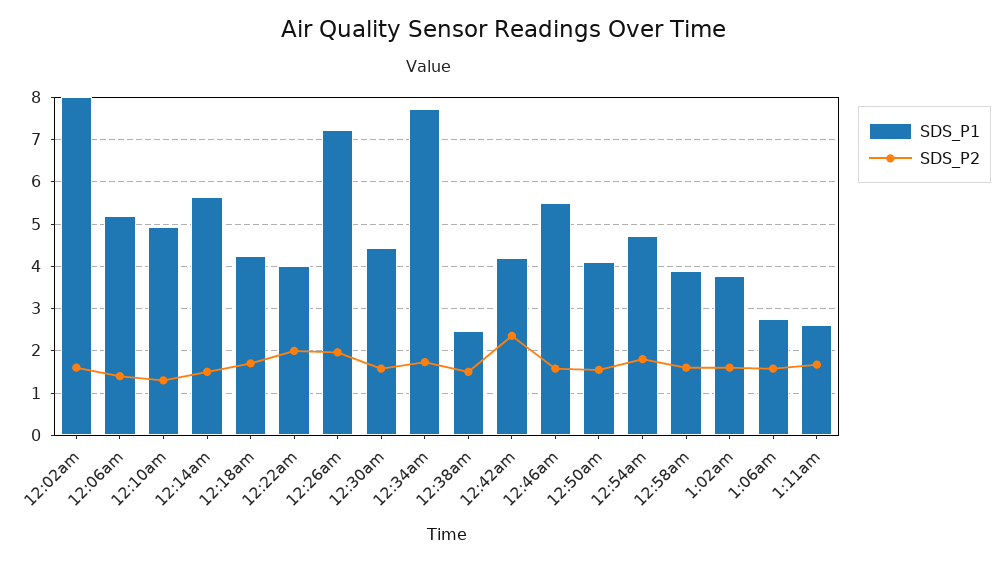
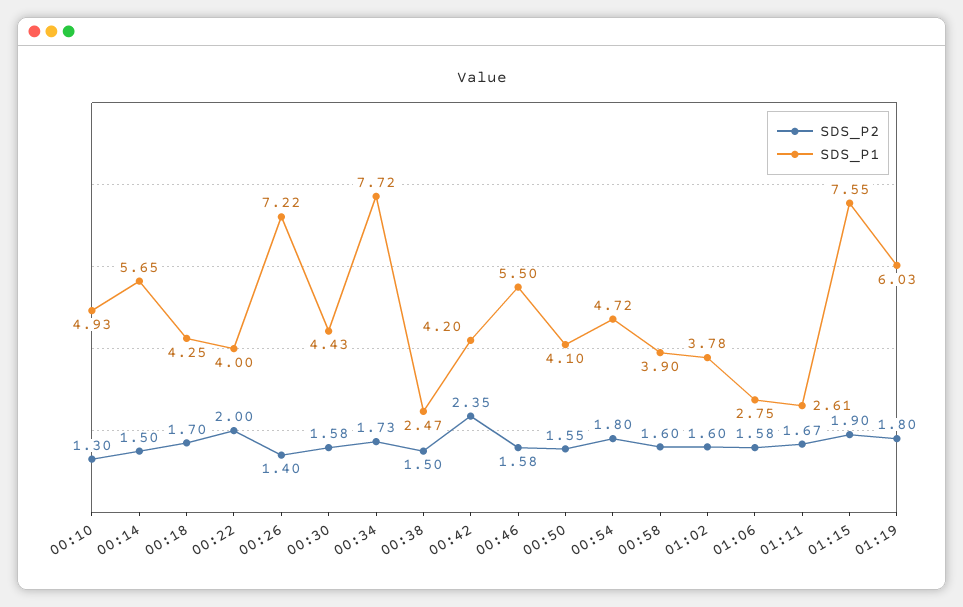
SDS_P1, 12:02am: 8 -> none
SDS_P2, 12:02am: 1.6 -> none
SDS_P1, 12:06am: 5.2 -> none
SDS_P2, 12:06am: 1.4 -> none
SDS_P2, 12:26am: 2 -> 1.4
SDS_P2, 01:15: none -> 1.9
SDS_P1, 01:15: none -> 7.55
SDS_P2, 01:19: none -> 1.8
SDS_P1, 01:19: none -> 6.03

